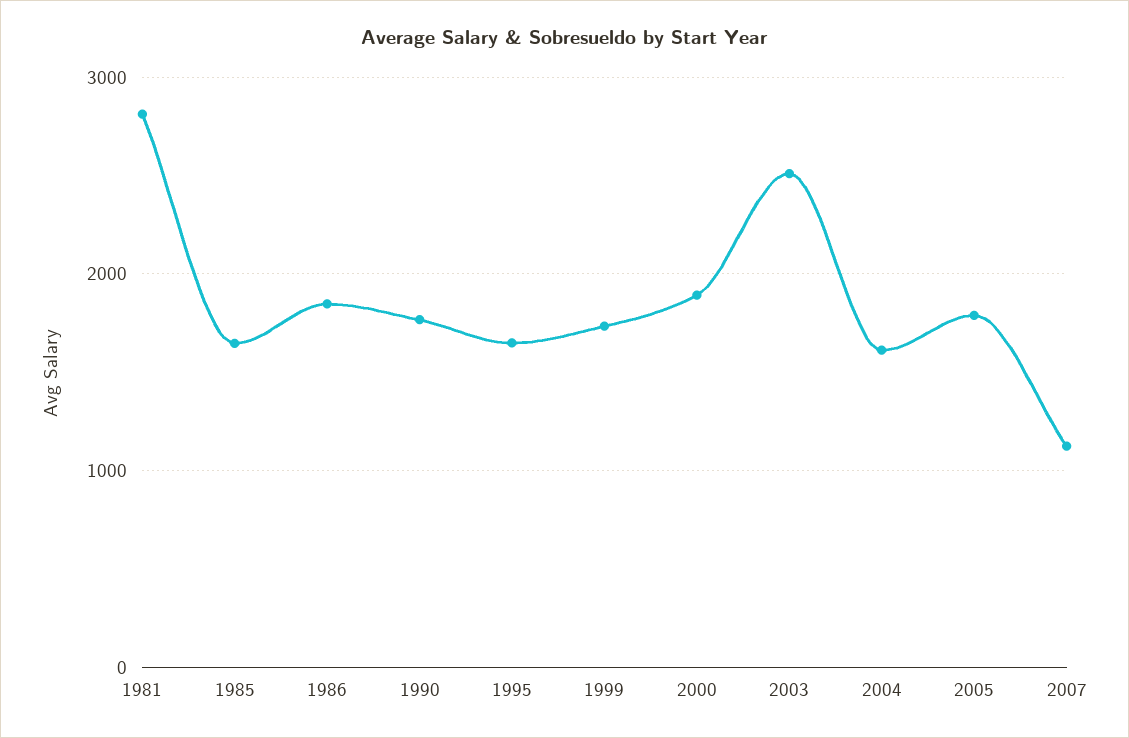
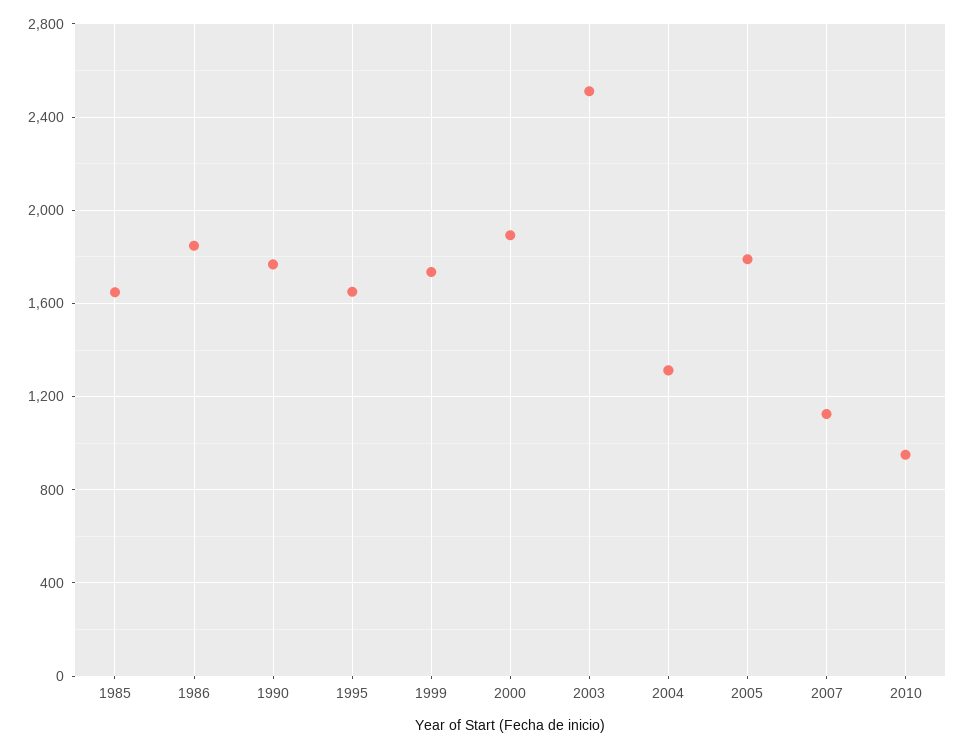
1981: 2800 -> none
2004: 1600 -> 1300
2010: none -> 950

